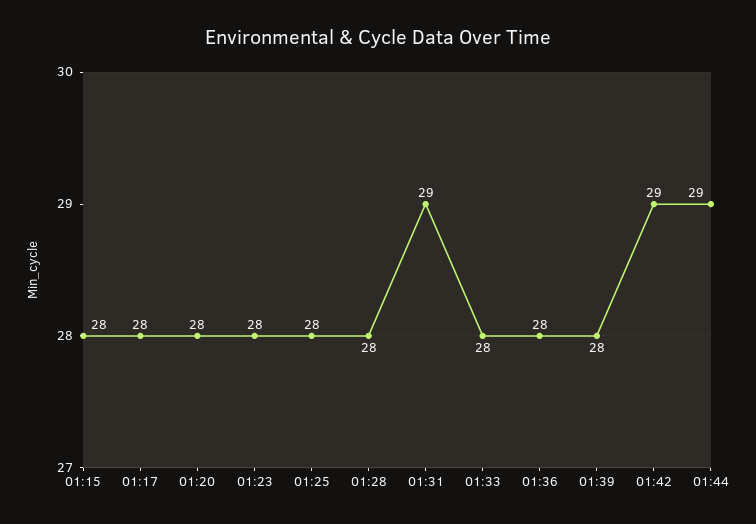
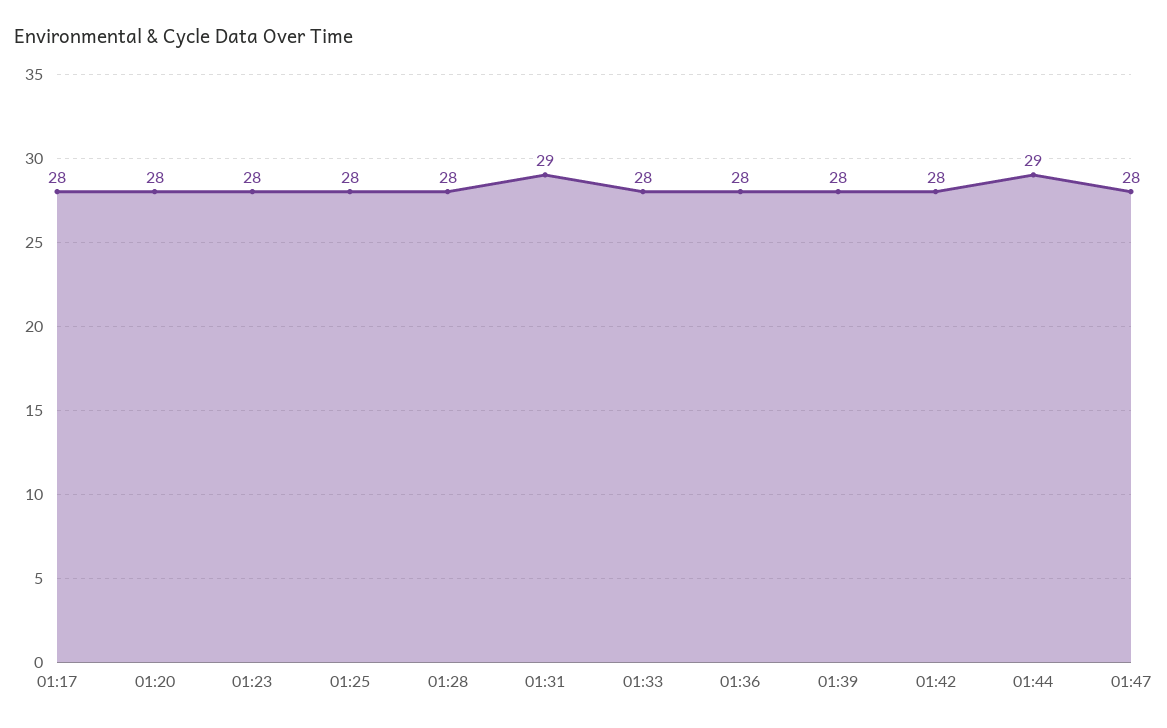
01:15: 28 -> none
01:42: 29 -> 28
01:47: none -> 28

